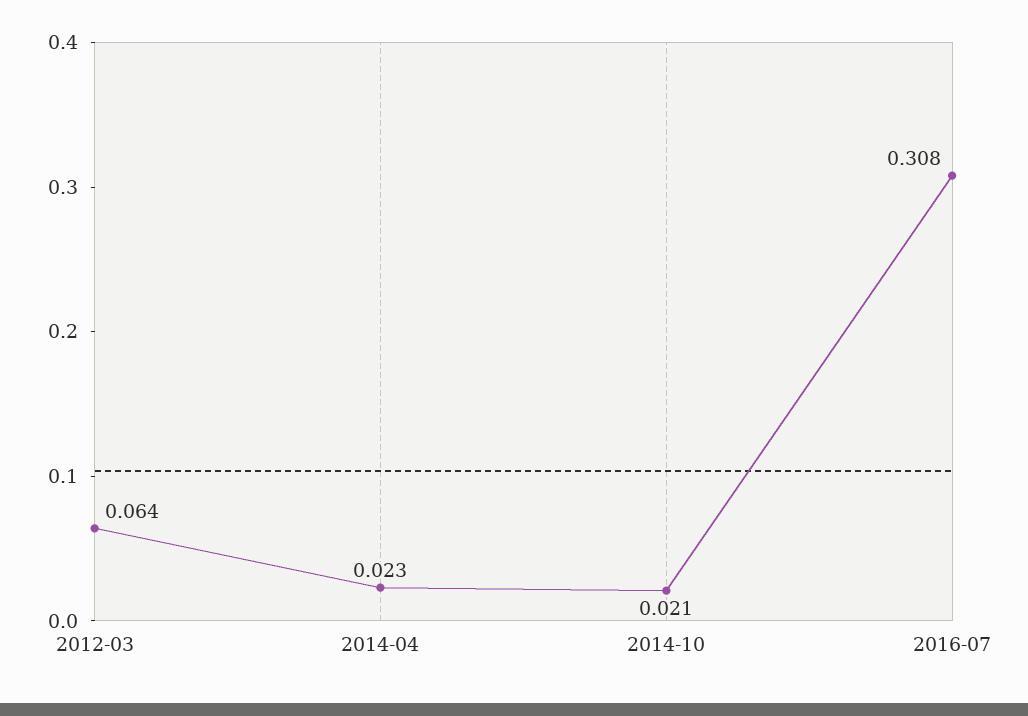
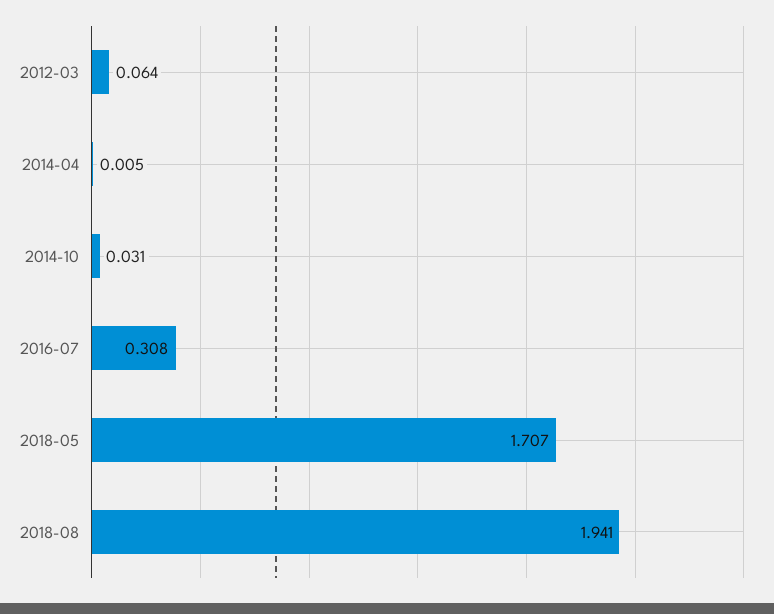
2014-04: 0.023 -> 0.005
2014-10: 0.021 -> 0.031
2018-05: none -> 1.707
2018-08: none -> 1.941

